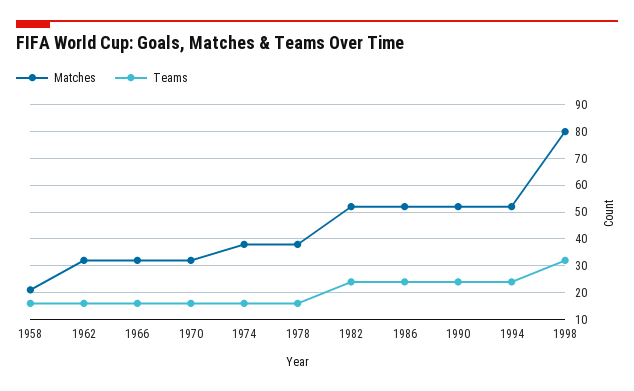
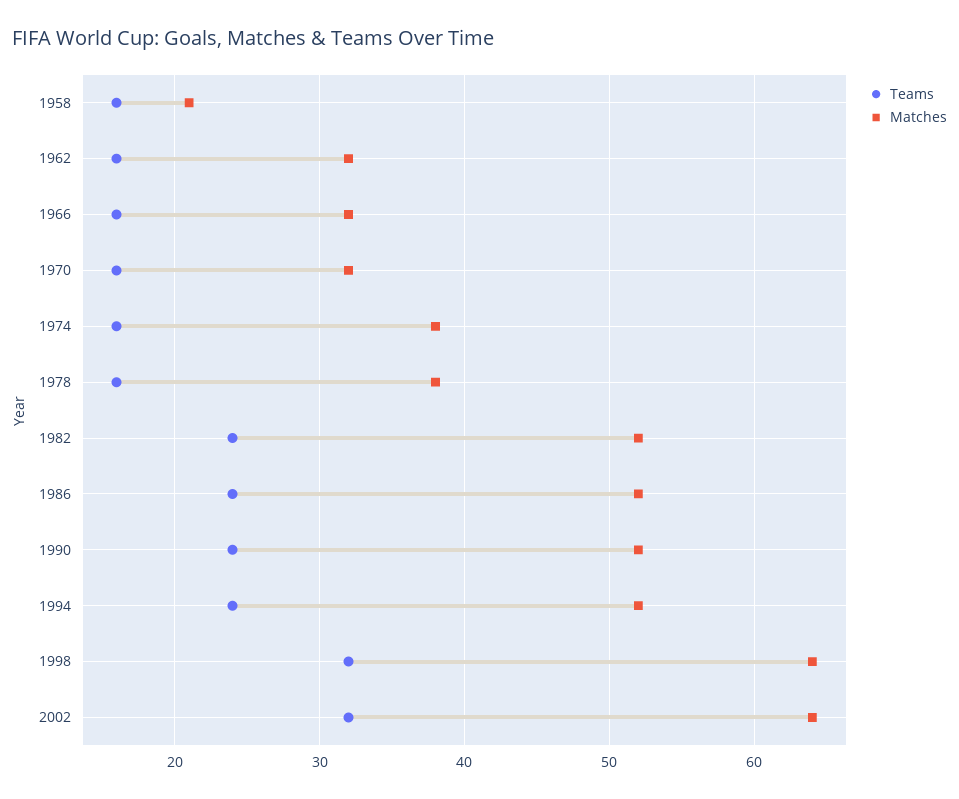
Matches, 1998: 80 -> 64
Teams, 2002: none -> 32
Matches, 2002: none -> 64

